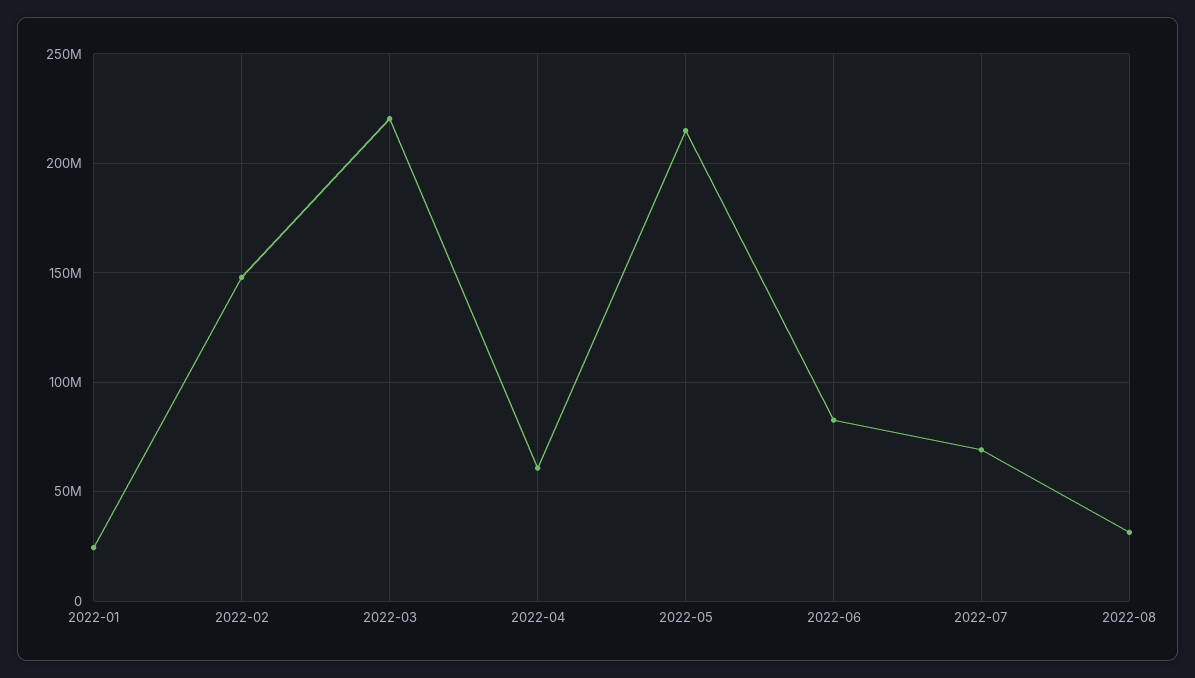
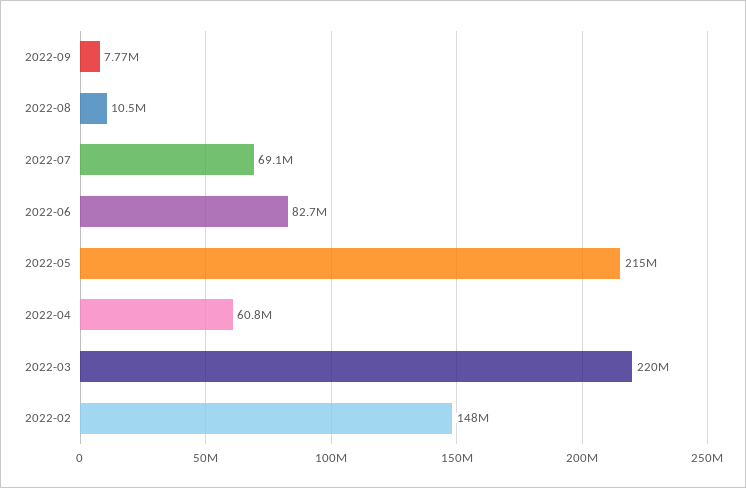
2022-01: 25000000 -> none
2022-08: 30000000 -> 10500000
2022-09: none -> 7770000

